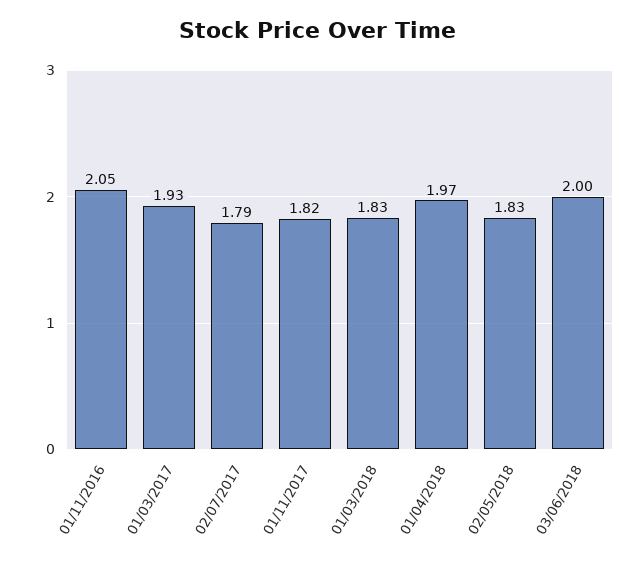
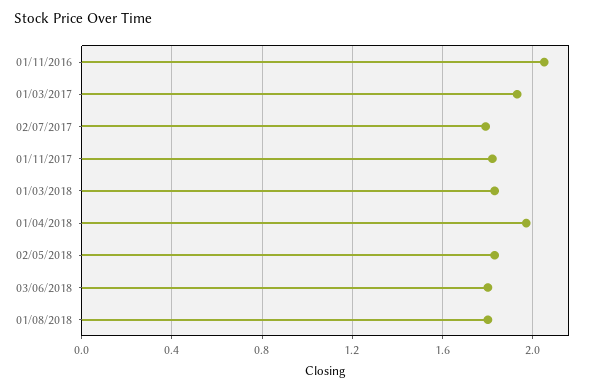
03/06/2018: 2 -> 1.8
01/08/2018: none -> 1.8

